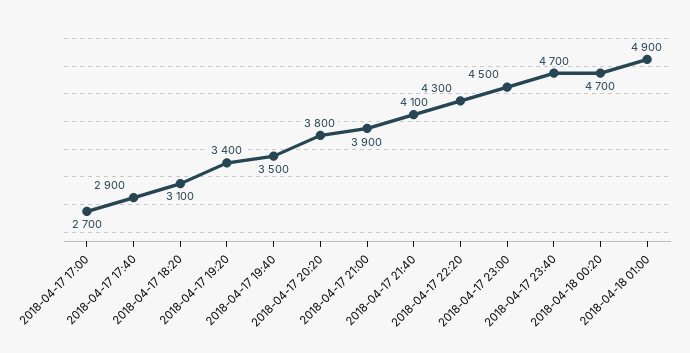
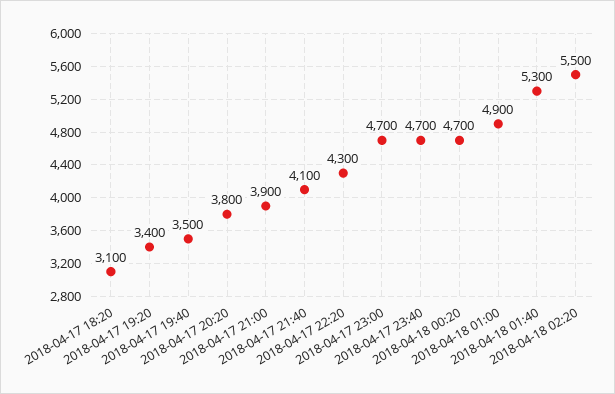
2018-04-17 17:00: 2700 -> none
2018-04-17 17:40: 2900 -> none
2018-04-17 23:00: 4500 -> 4700
2018-04-18 01:40: none -> 5300
2018-04-18 02:20: none -> 5500

